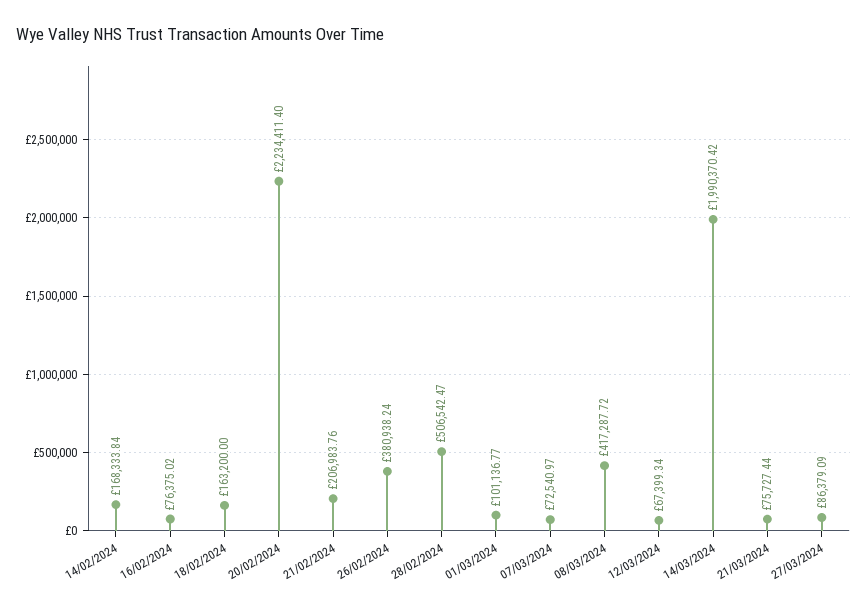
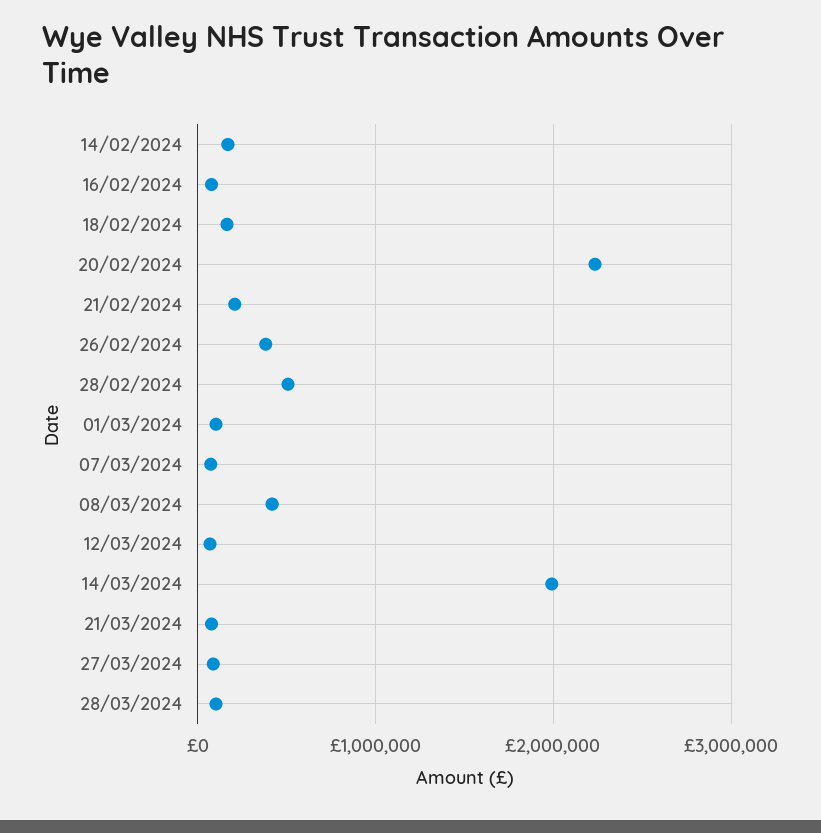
28/03/2024: none -> 100000

